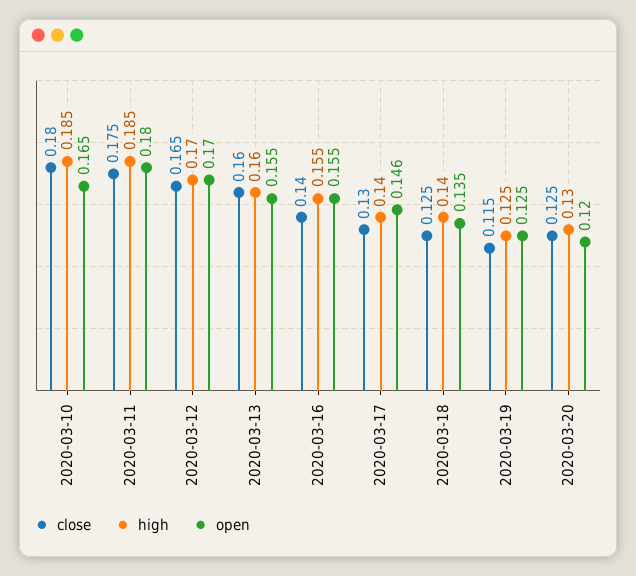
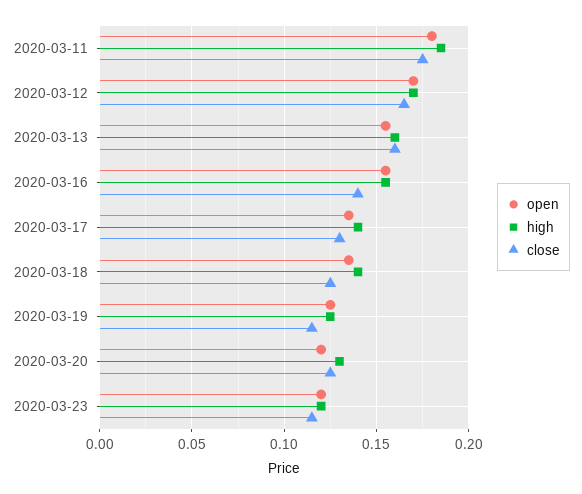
close, 2020-03-10: 0.18 -> none
high, 2020-03-10: 0.185 -> none
open, 2020-03-10: 0.165 -> none
open, 2020-03-17: 0.146 -> 0.135
open, 2020-03-23: none -> 0.12
high, 2020-03-23: none -> 0.12
close, 2020-03-23: none -> 0.115

